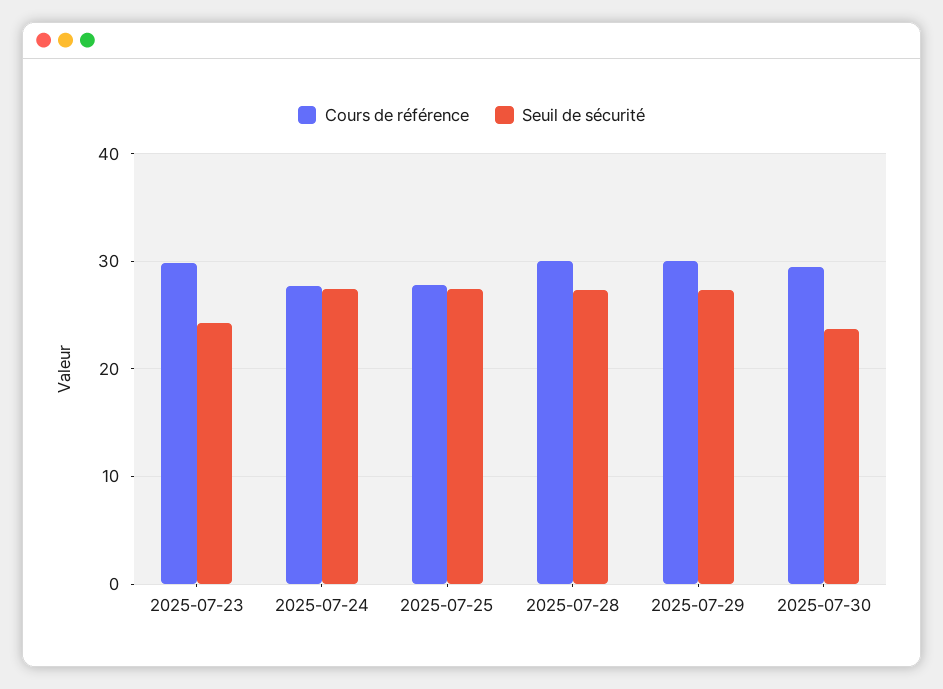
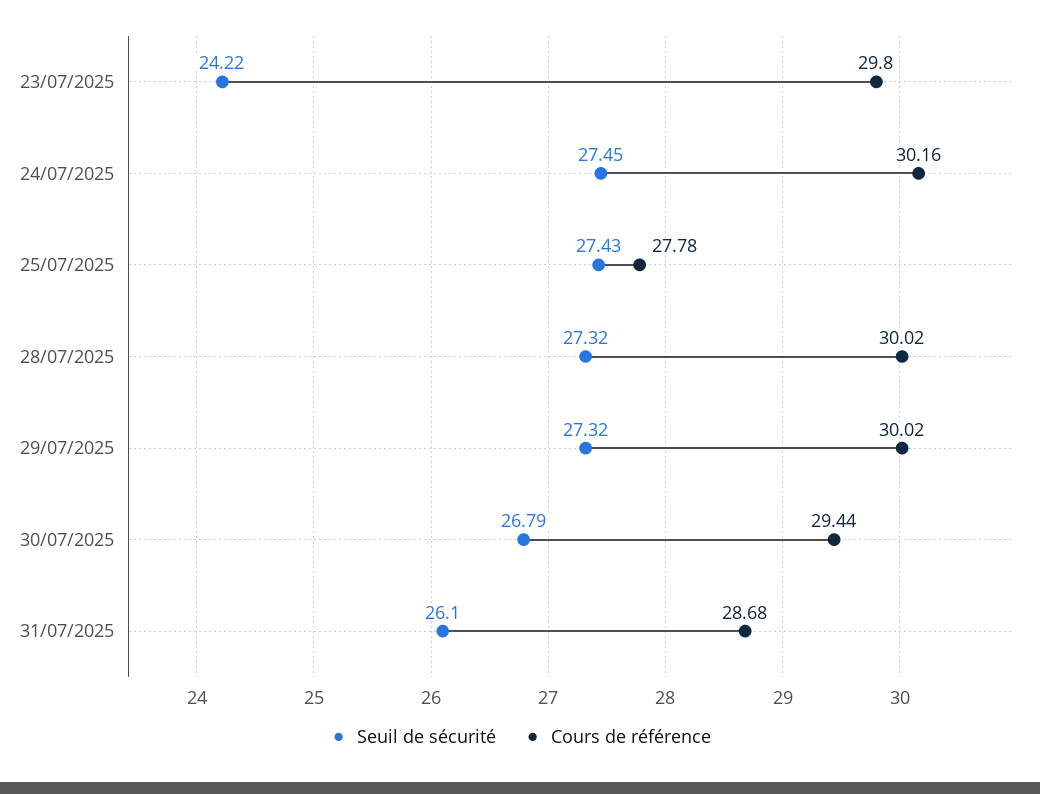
Cours de référence, 2025-07-24: 28 -> 30.16
Seuil de sécurité, 2025-07-30: 24 -> 26.79
Seuil de sécurité, 31/07/2025: none -> 26.1
Cours de référence, 31/07/2025: none -> 28.68

